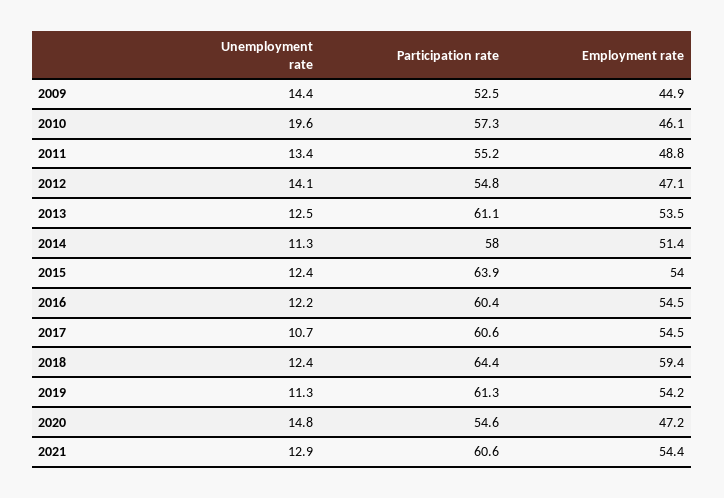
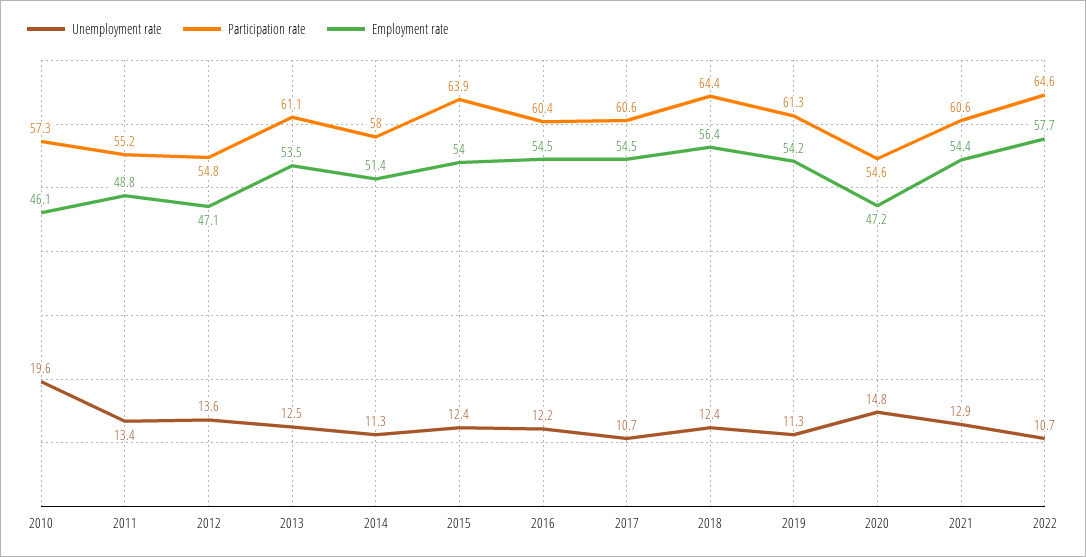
Unemployment rate, 2009: 14.4 -> none
Participation rate, 2009: 52.5 -> none
Employment rate, 2009: 44.9 -> none
Unemployment rate, 2012: 14.1 -> 13.6
Employment rate, 2018: 59.4 -> 56.4
Unemployment rate, 2022: none -> 10.7
Participation rate, 2022: none -> 64.6
Employment rate, 2022: none -> 57.7

